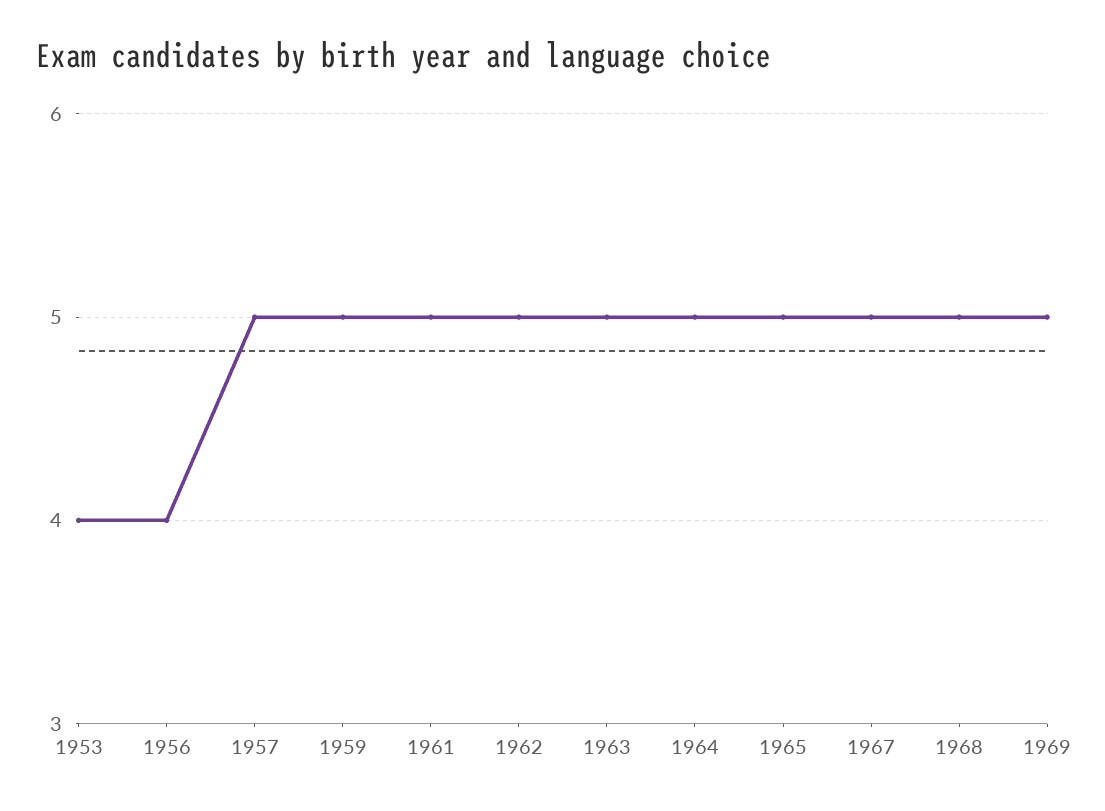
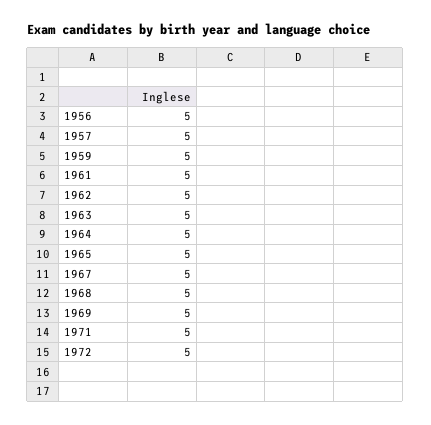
1953: 4 -> none
1956: 4 -> 5
1971: none -> 5
1972: none -> 5

